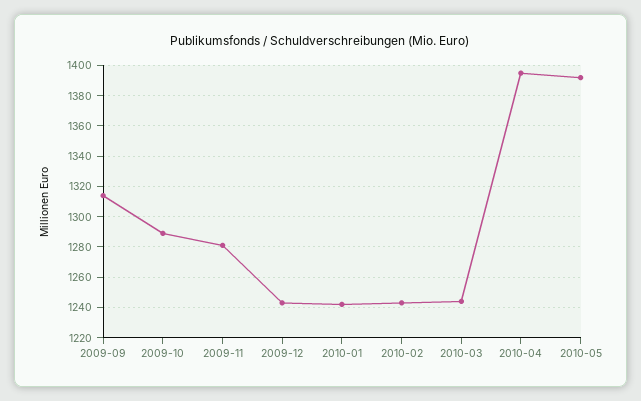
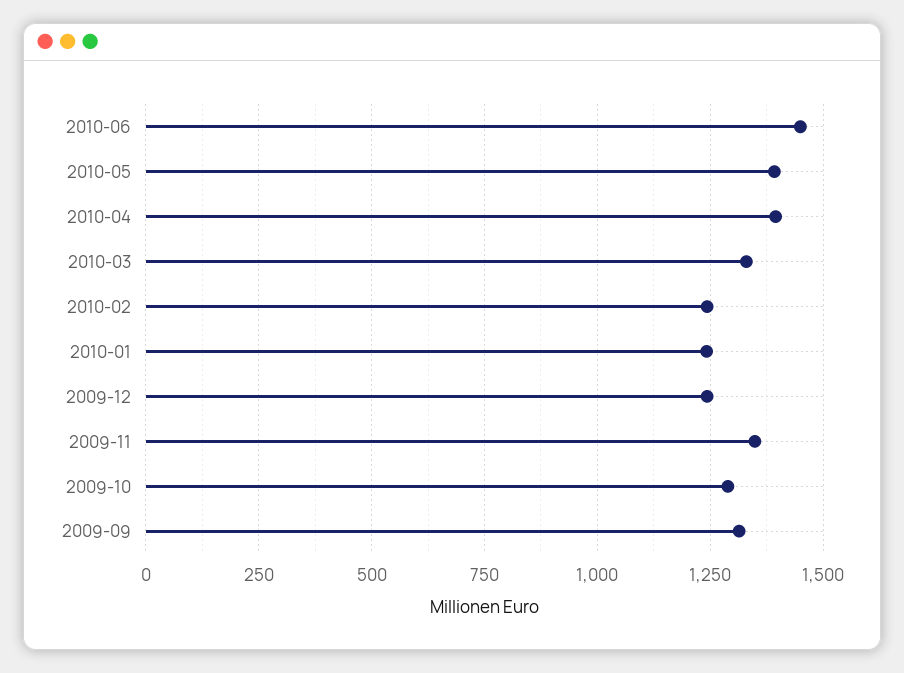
2009-11: 1280 -> 1350
2010-03: 1245 -> 1325
2010-06: none -> 1450

